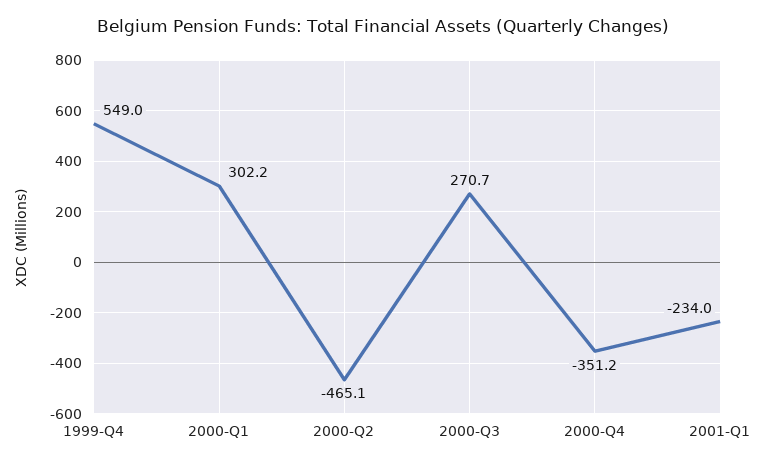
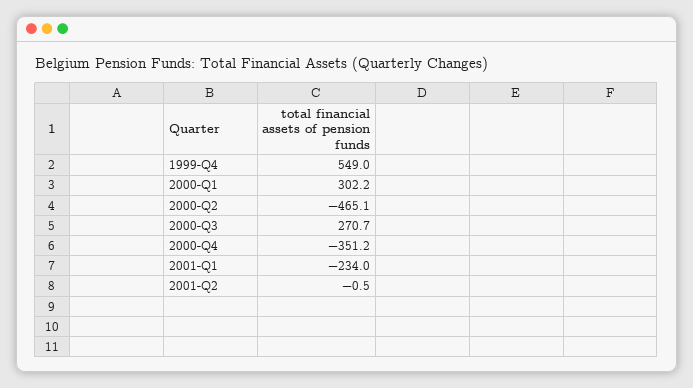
2001-Q2: none -> -0.5

